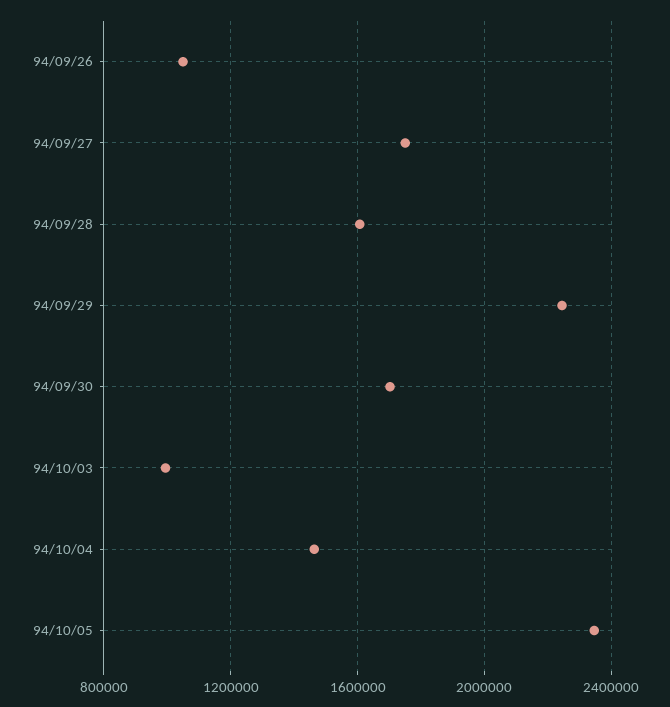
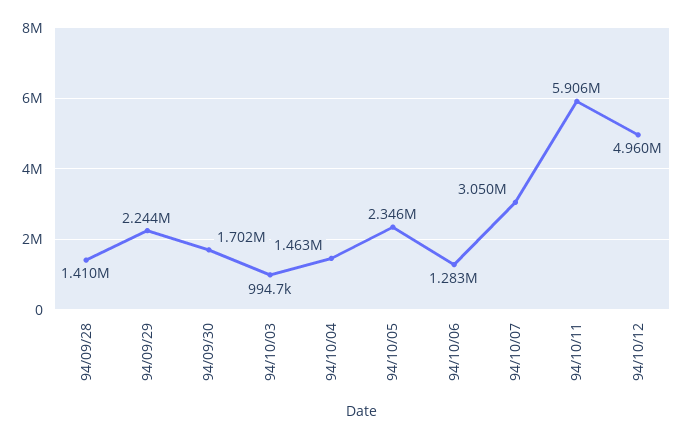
94/09/26: 1050000 -> none
94/09/27: 1750000 -> none
94/09/28: 1600000 -> 1410000
94/10/06: none -> 1283000
94/10/07: none -> 3050000
94/10/11: none -> 5906000
94/10/12: none -> 4960000

